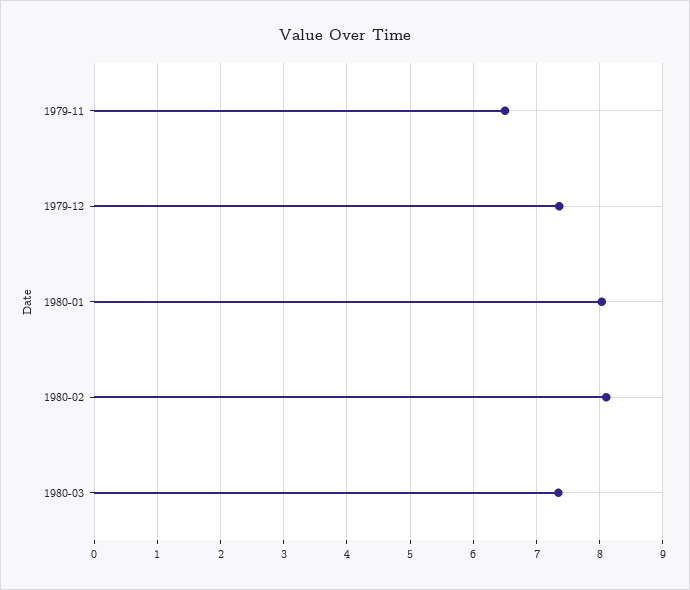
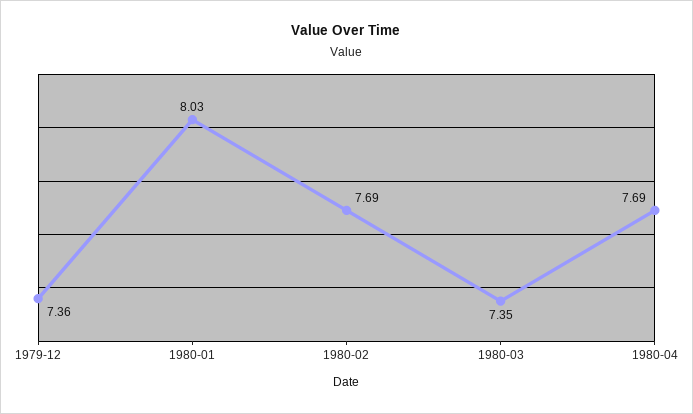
1979-11: 6.5 -> none
1980-02: 8.1 -> 7.69
1980-04: none -> 7.69

